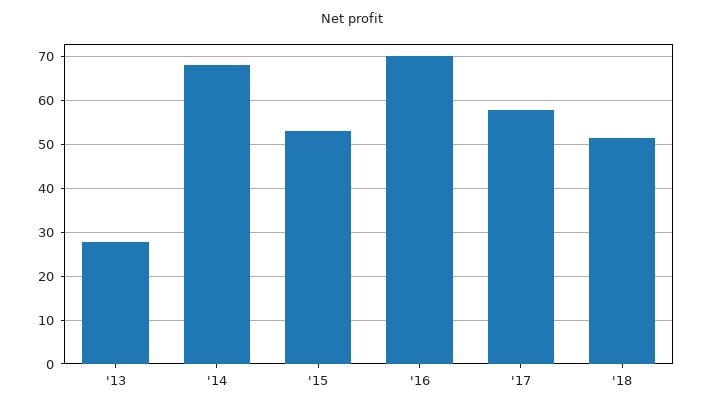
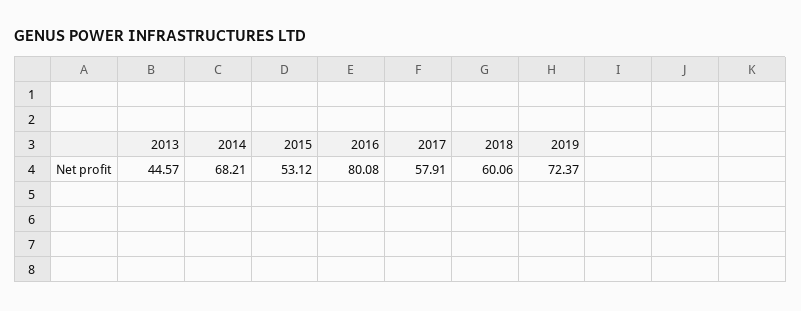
'13: 28 -> 44.57
'16: 70 -> 80.08
'18: 52 -> 60.06
2019: none -> 72.37

